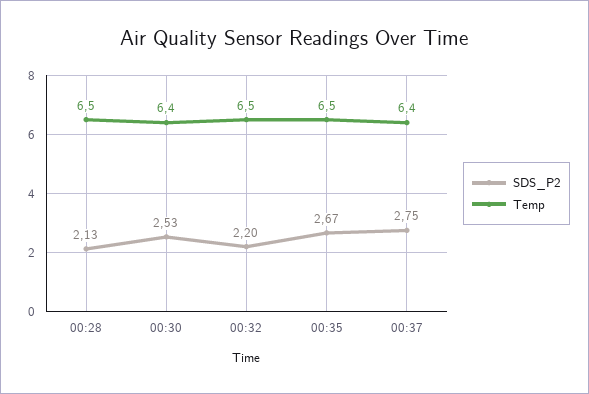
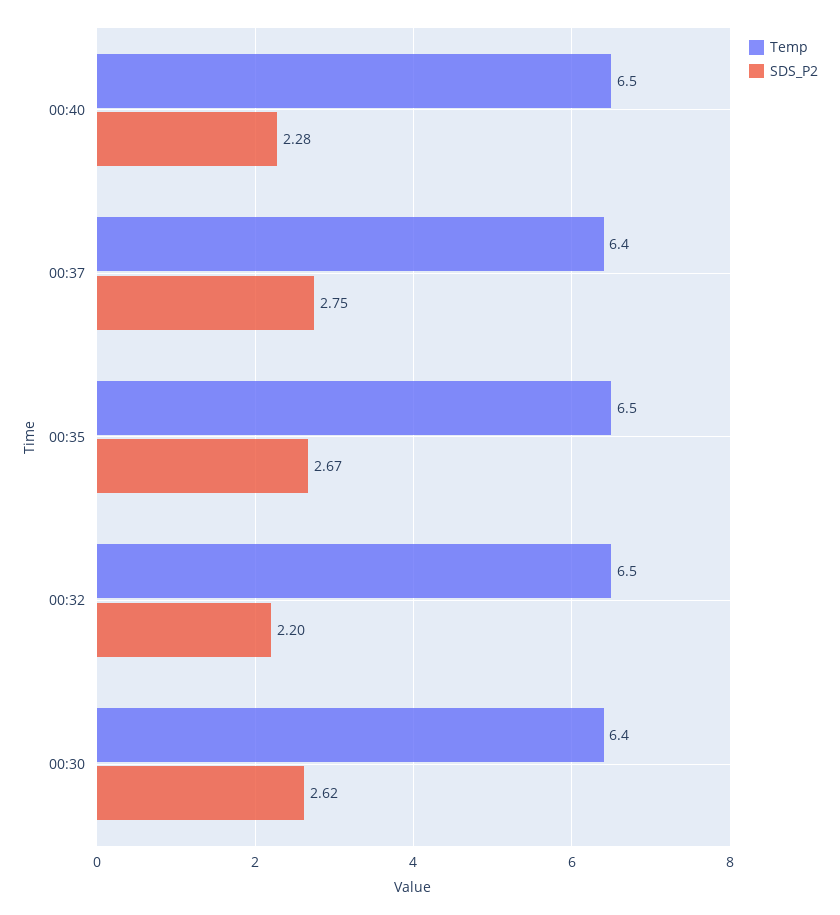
SDS_P2, 00:28: 2.13 -> none
Temp, 00:28: 6.5 -> none
SDS_P2, 00:30: 2.53 -> 2.62
Temp, 00:40: none -> 6.5
SDS_P2, 00:40: none -> 2.28

